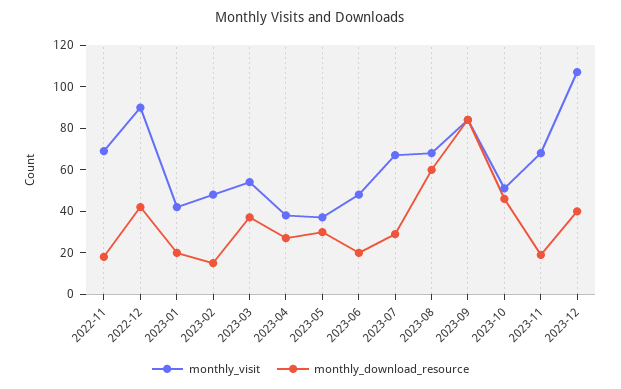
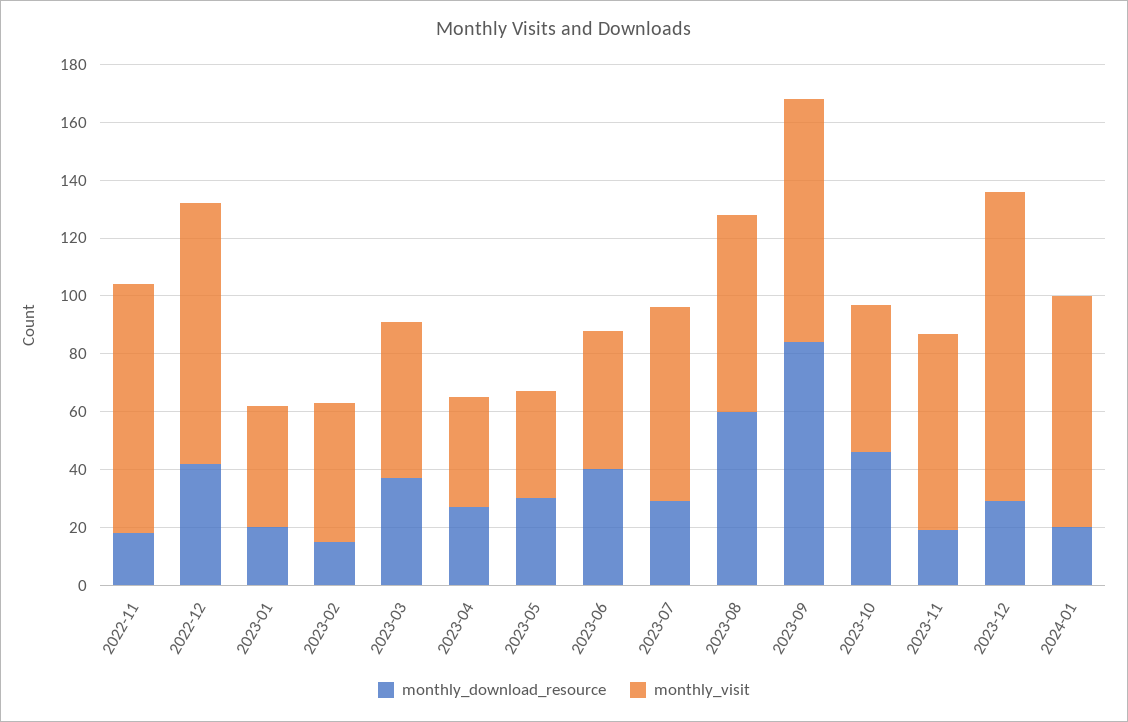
monthly_visit, 2022-11: 70 -> 85
monthly_download_resource, 2023-06: 20 -> 40
monthly_download_resource, 2023-12: 40 -> 30
monthly_download_resource, 2024-01: none -> 20
monthly_visit, 2024-01: none -> 80

